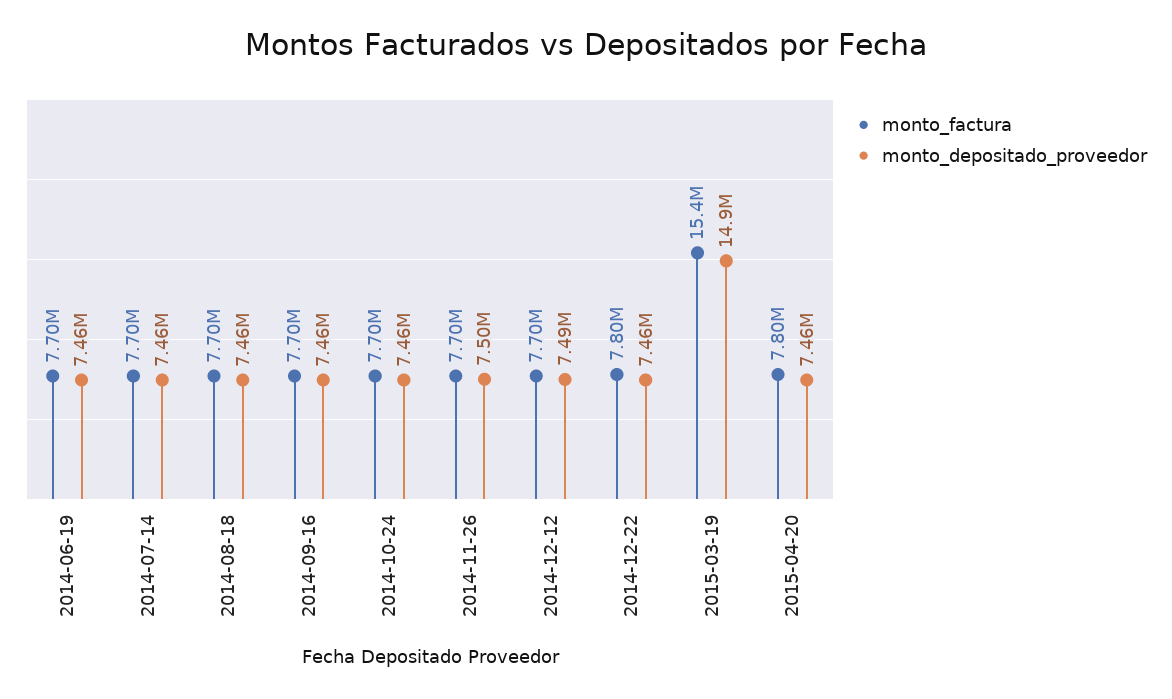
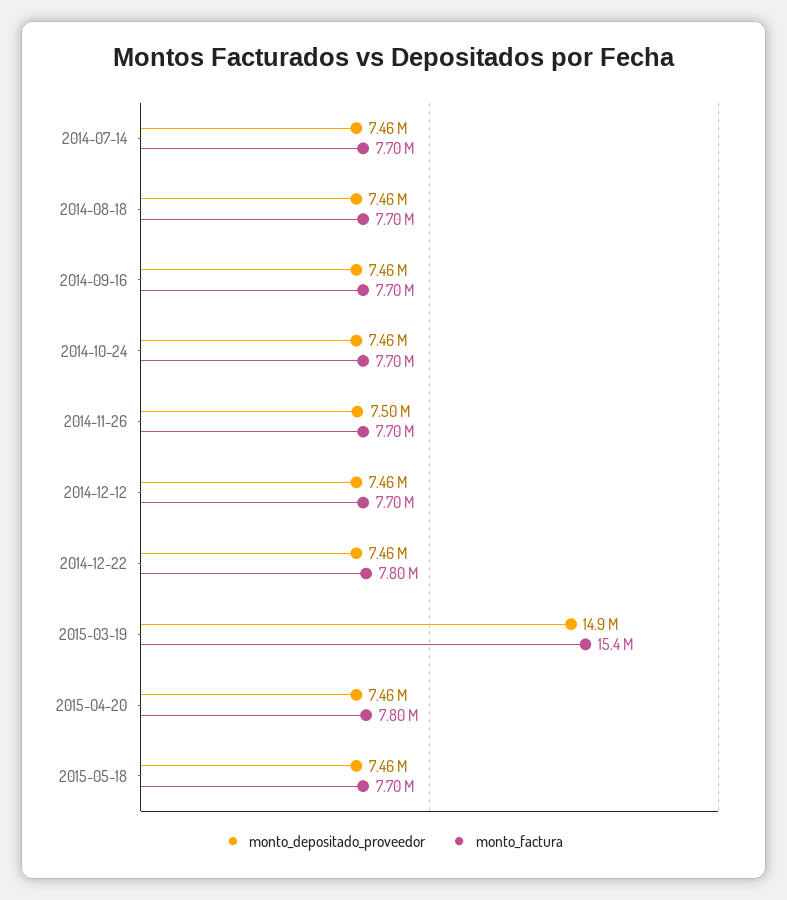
monto_factura, 2014-06-19: 7700000 -> none
monto_depositado_proveedor, 2014-06-19: 7460000 -> none
monto_depositado_proveedor, 2014-12-12: 7490000 -> 7460000
monto_depositado_proveedor, 2015-05-18: none -> 7460000
monto_factura, 2015-05-18: none -> 7700000

